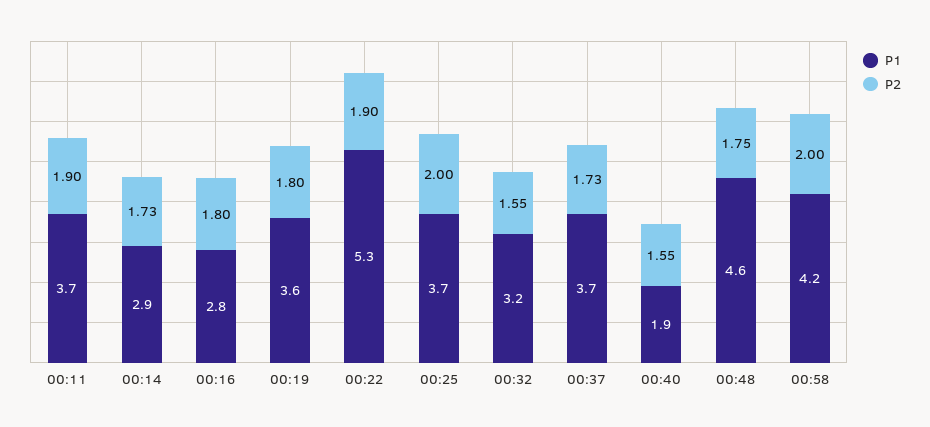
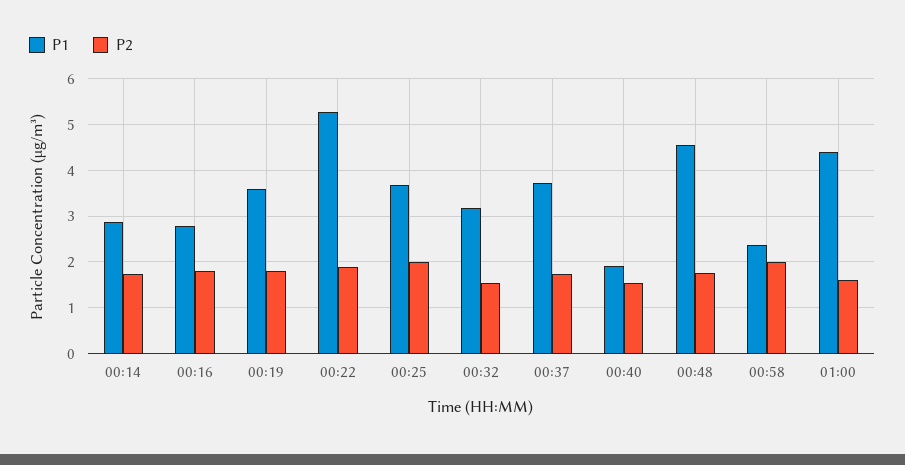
P1, 00:11: 3.7 -> none
P2, 00:11: 1.9 -> none
P1, 00:58: 4.2 -> 2.4
P1, 01:00: none -> 4.4
P2, 01:00: none -> 1.6

